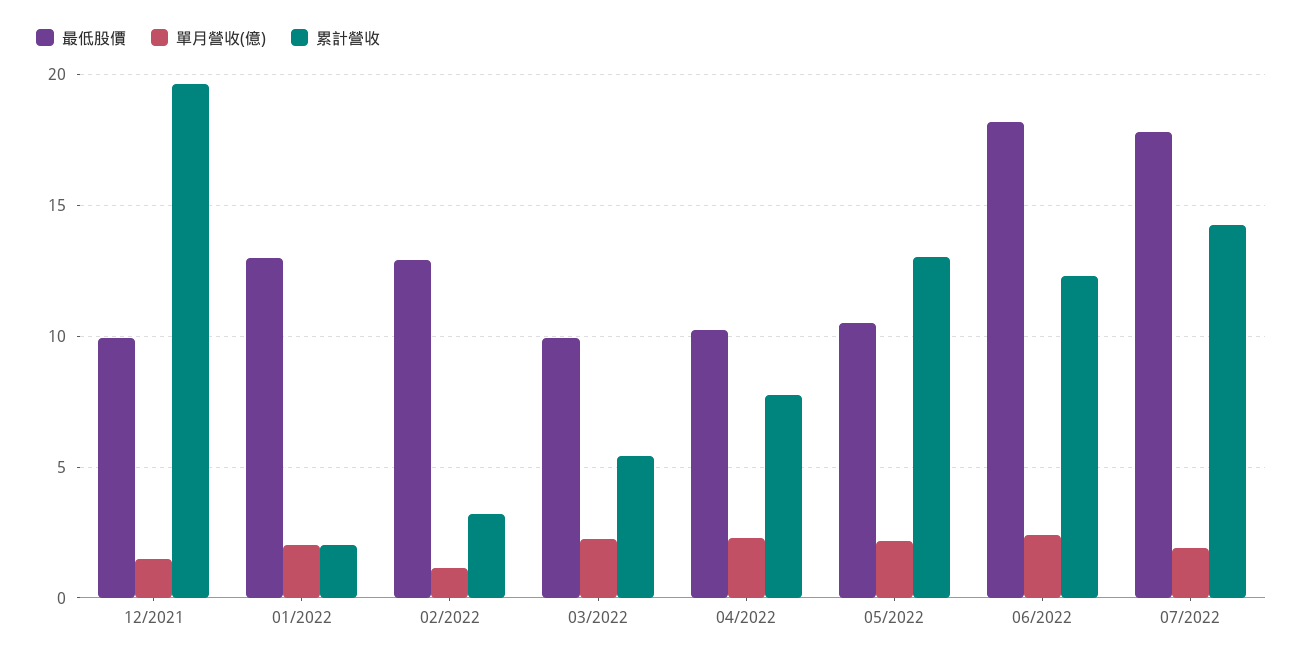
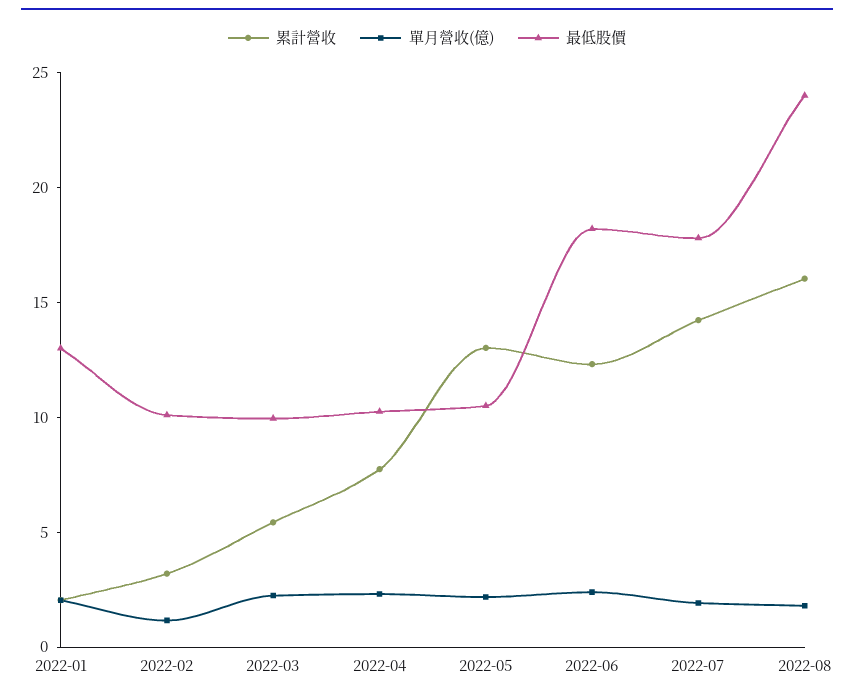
最低股價, 12/2021: 10 -> none
單月營收(億), 12/2021: 1.5 -> none
累計營收, 12/2021: 19.5 -> none
最低股價, 02/2022: 13 -> 10
累計營收, 2022-08: none -> 16
單月營收(億), 2022-08: none -> 2
最低股價, 2022-08: none -> 24

